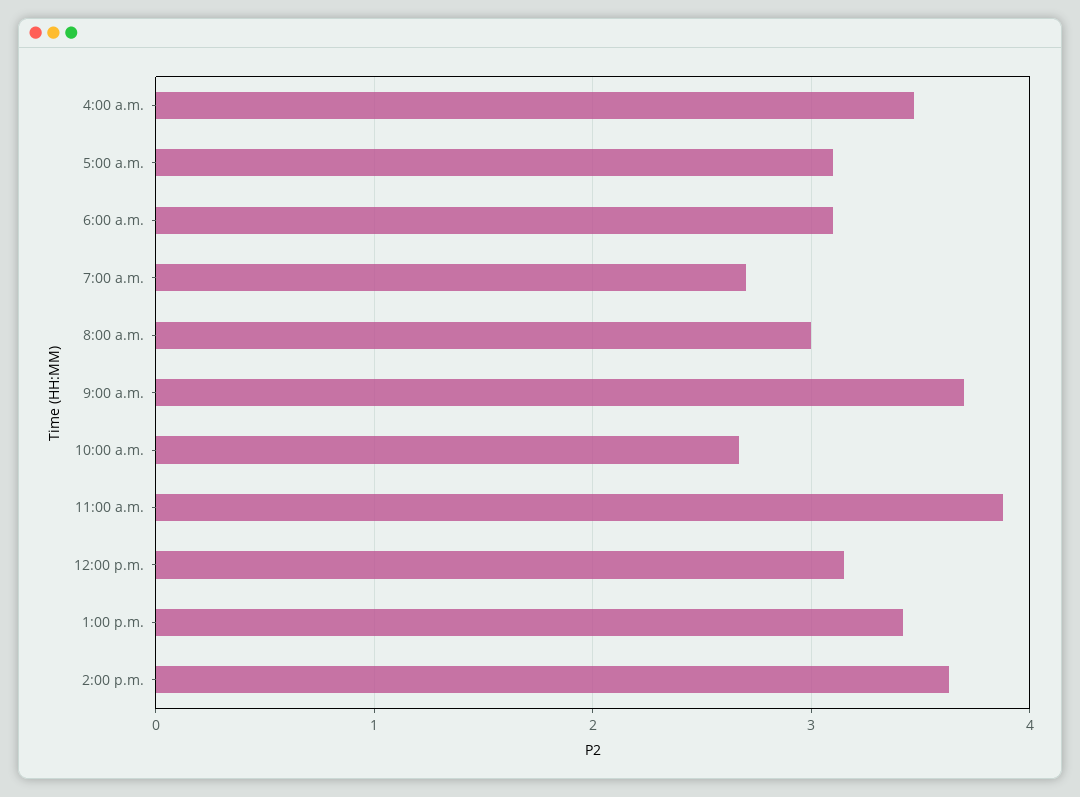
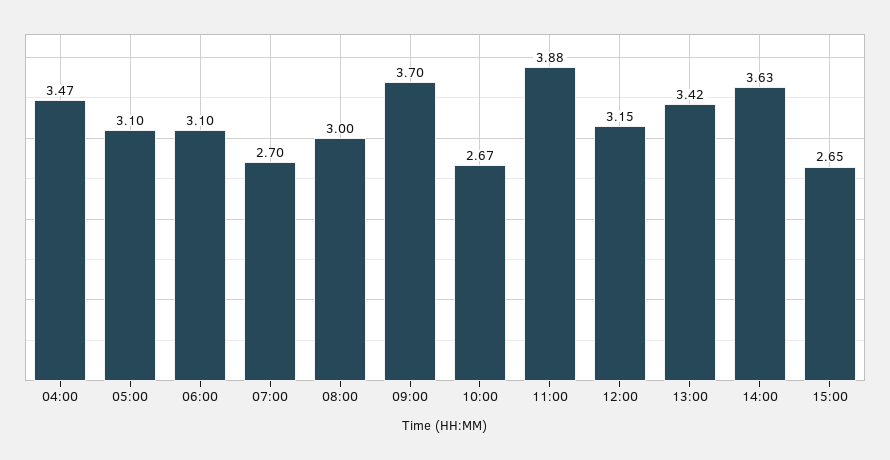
15:00: none -> 2.65

